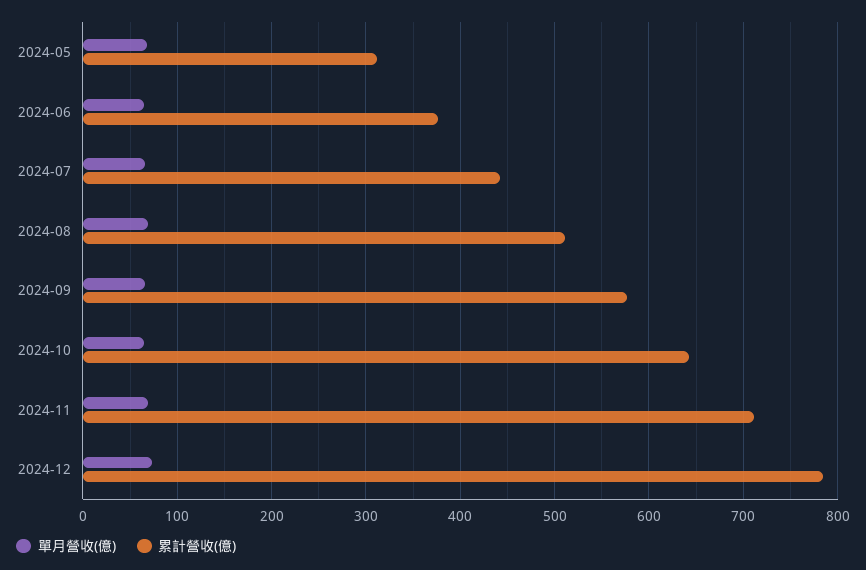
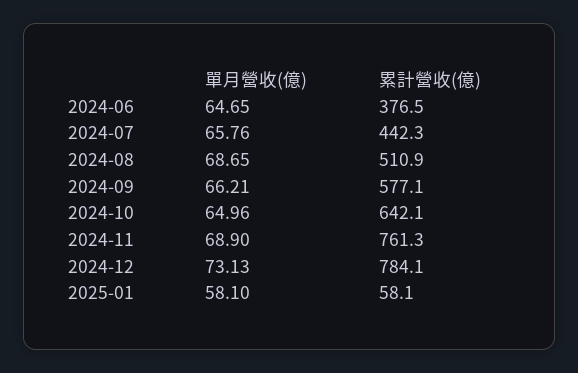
單月營收(億), 2024-05: 70 -> none
累計營收(億), 2024-05: 310 -> none
累計營收(億), 2024-11: 710 -> 761.3
單月營收(億), 2025-01: none -> 58.1
累計營收(億), 2025-01: none -> 58.1

